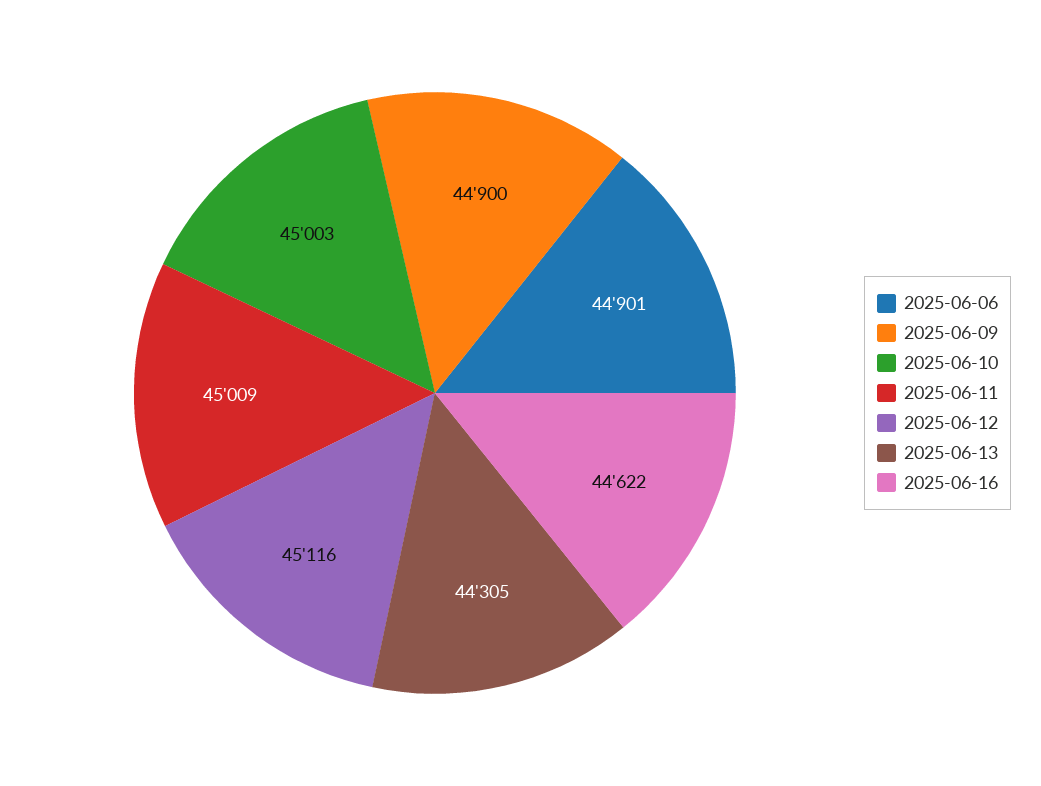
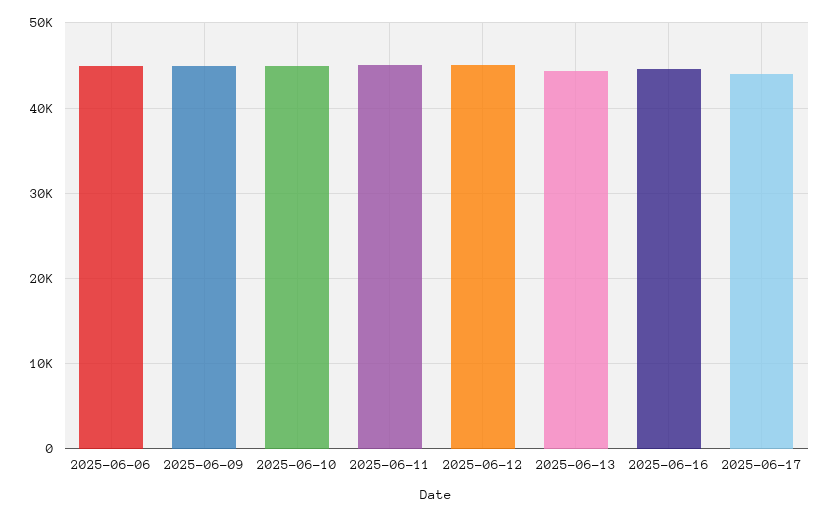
2025-06-17: none -> 44000

